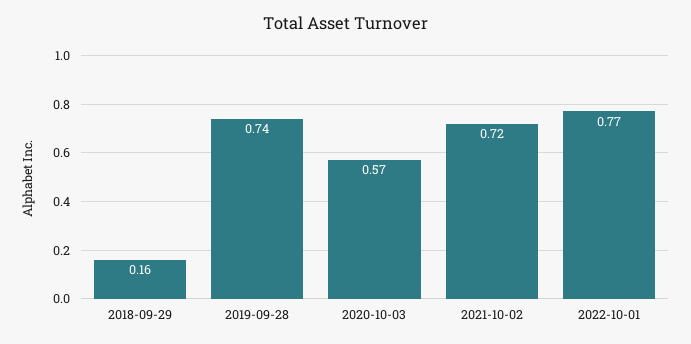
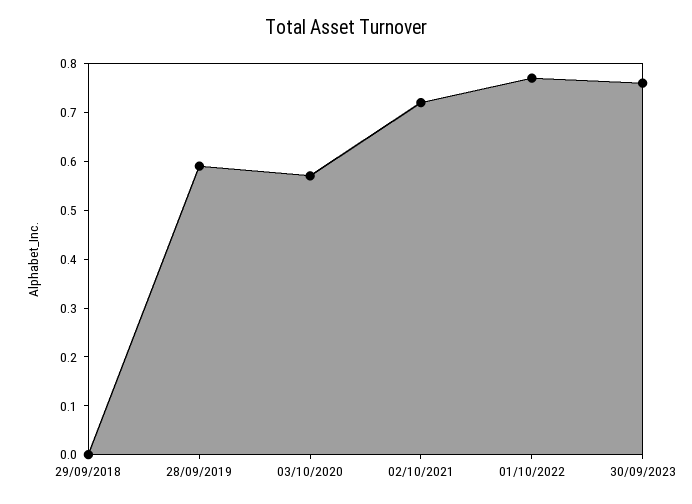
2018-09-29: 0.16 -> 0
2019-09-28: 0.74 -> 0.6
30/09/2023: none -> 0.75

